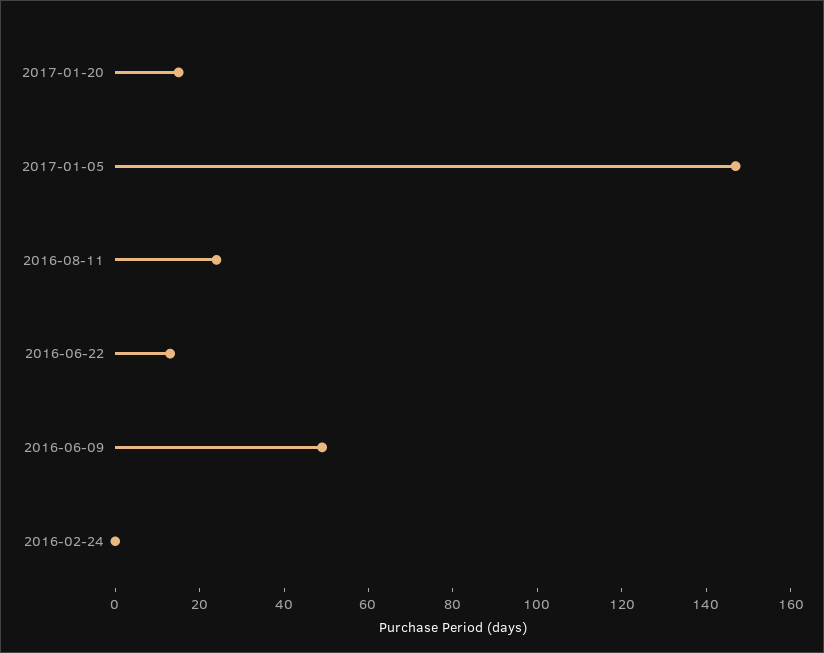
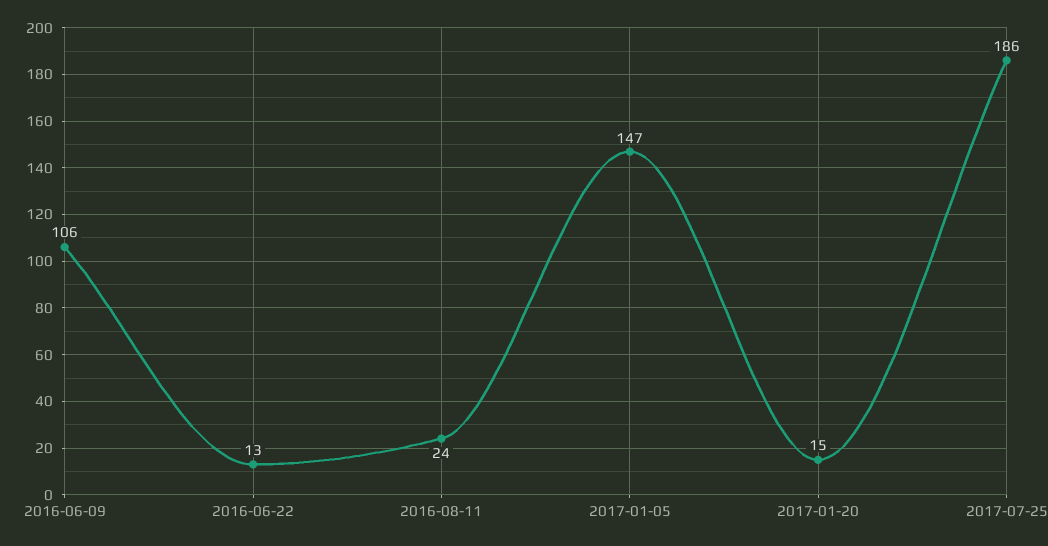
2016-06-09: 50 -> 106
2016-02-24: 0 -> none
2017-07-25: none -> 186

